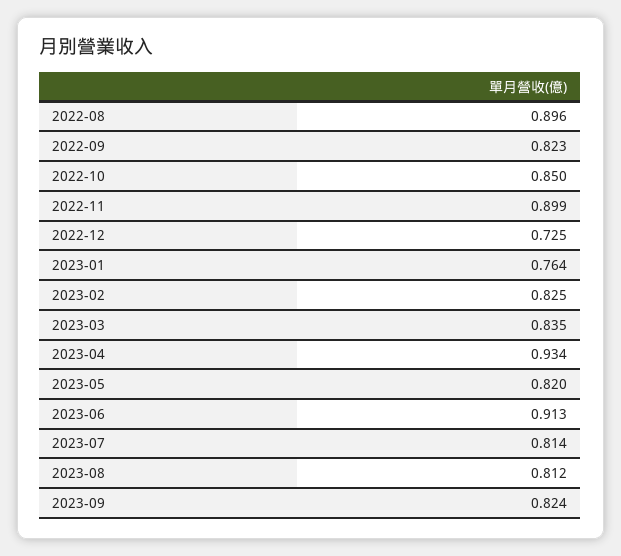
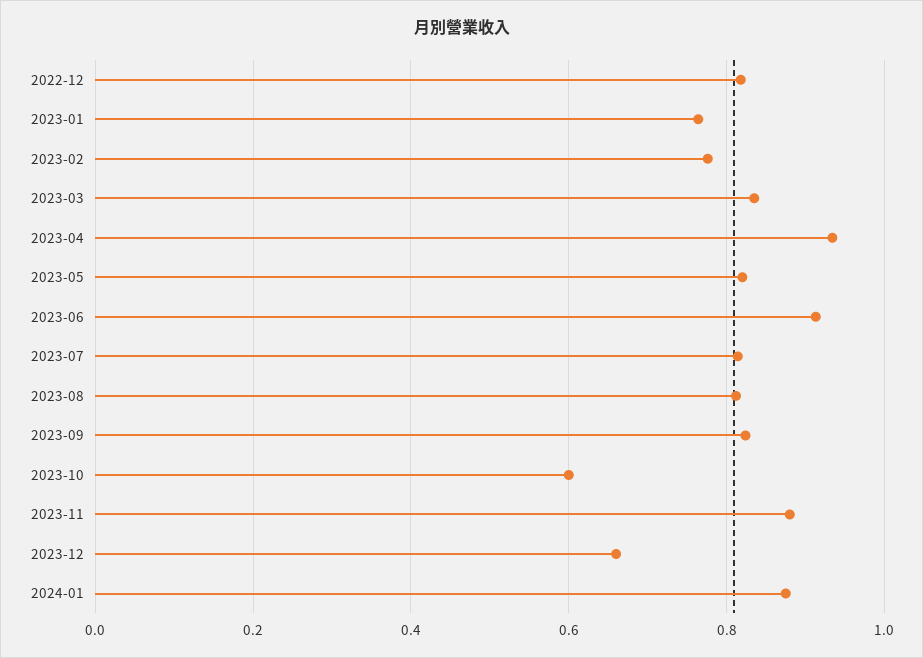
2022-08: 0.896 -> none
2022-09: 0.823 -> none
2022-10: 0.85 -> none
2022-11: 0.899 -> none
2022-12: 0.725 -> 0.82
2023-02: 0.825 -> 0.78
2023-10: none -> 0.6
2023-11: none -> 0.88
2023-12: none -> 0.66
2024-01: none -> 0.88

